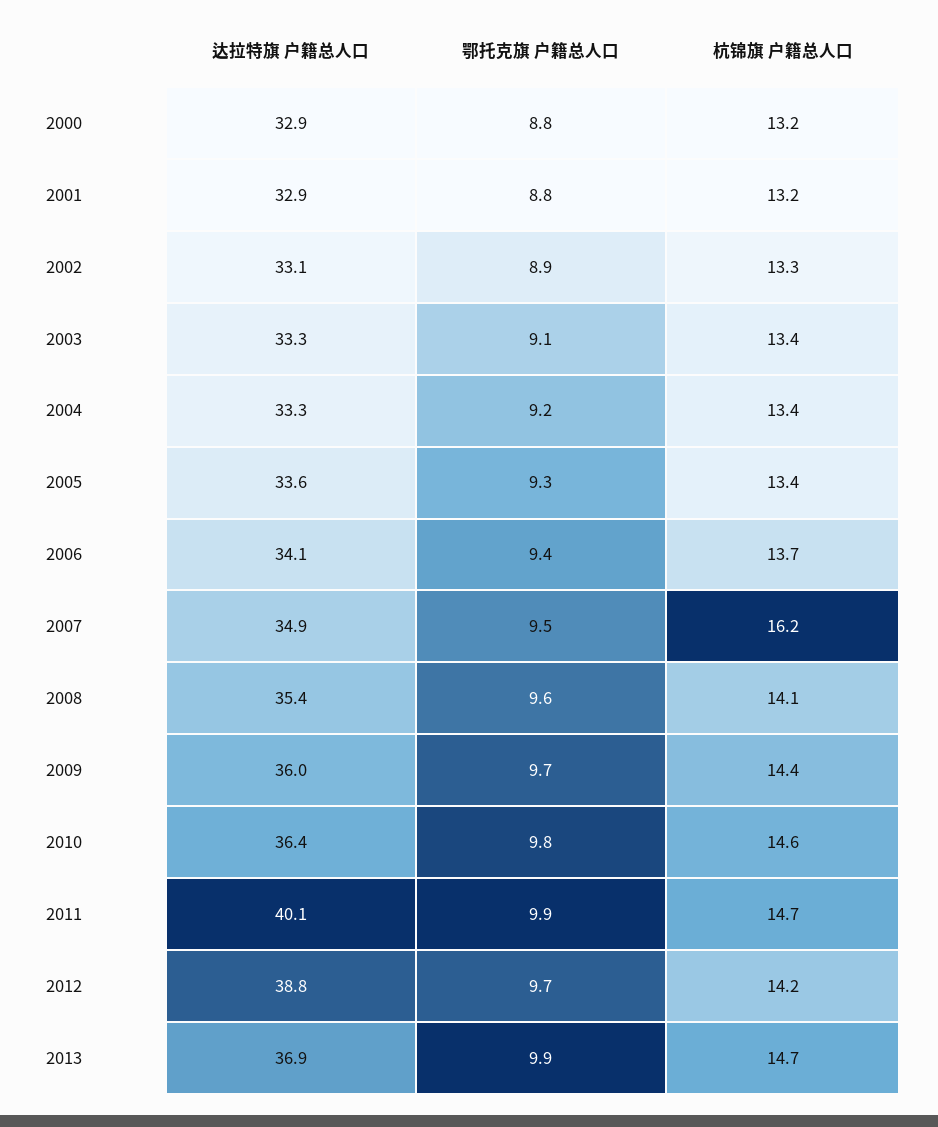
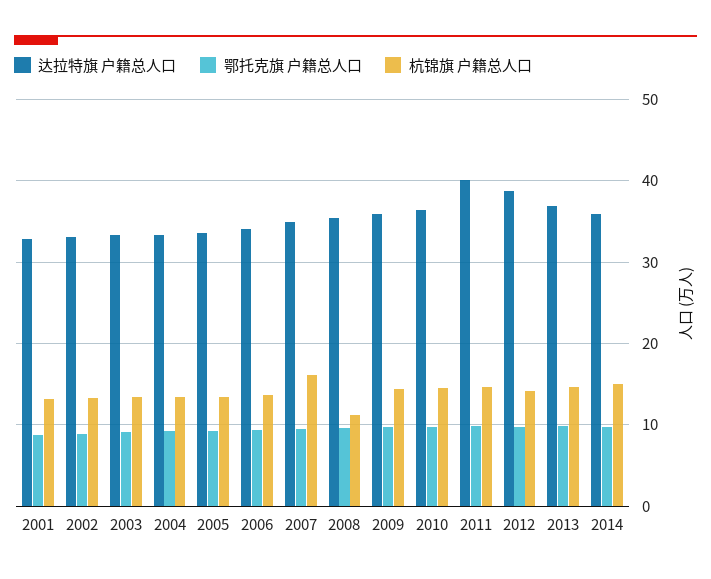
达拉特旗 户籍总人口, 2000: 32.9 -> none
鄂托克旗 户籍总人口, 2000: 8.8 -> none
杭锦旗 户籍总人口, 2000: 13.2 -> none
杭锦旗 户籍总人口, 2008: 14.1 -> 11
达拉特旗 户籍总人口, 2014: none -> 36
鄂托克旗 户籍总人口, 2014: none -> 10
杭锦旗 户籍总人口, 2014: none -> 15

